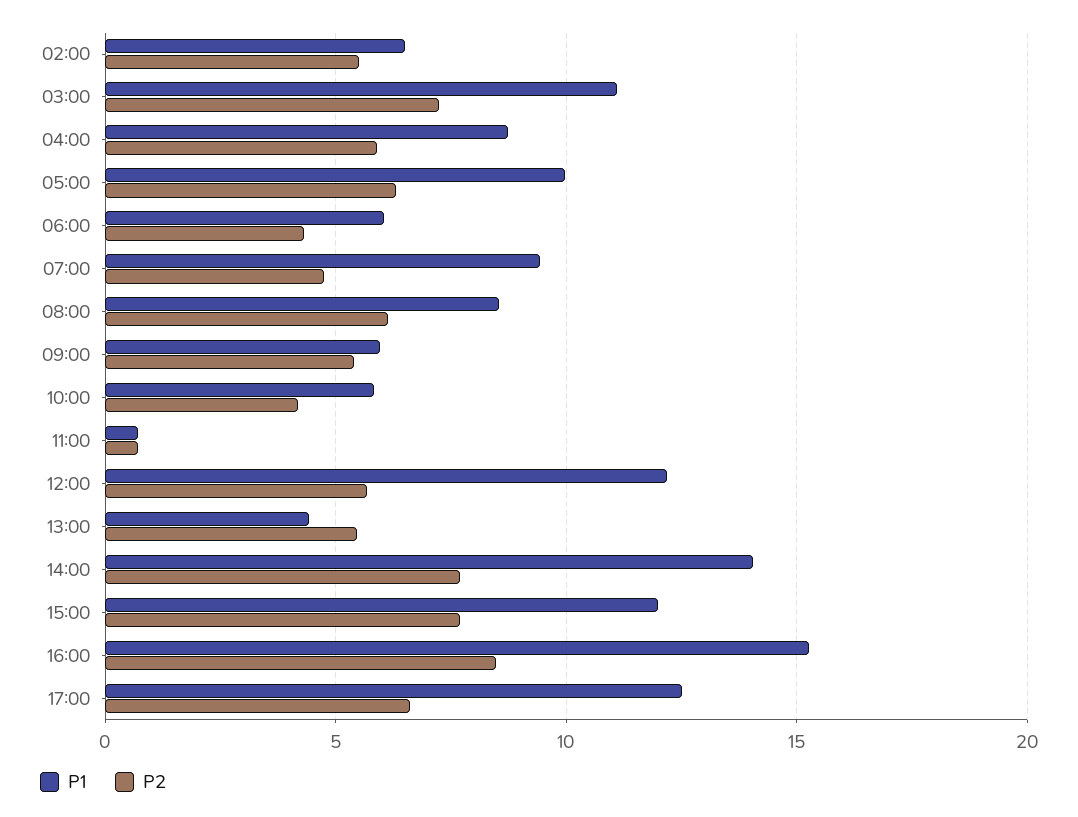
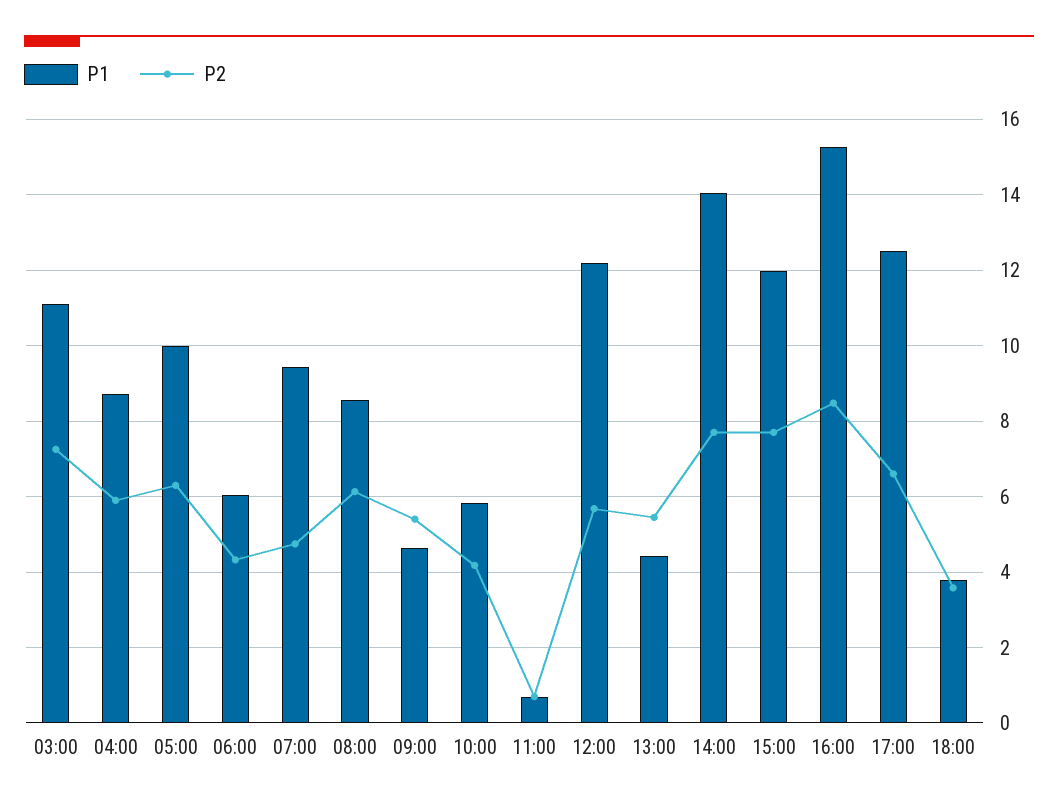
P1, 02:00: 6.5 -> none
P2, 02:00: 5.5 -> none
P1, 09:00: 6 -> 4.6
P1, 18:00: none -> 3.8
P2, 18:00: none -> 3.6

